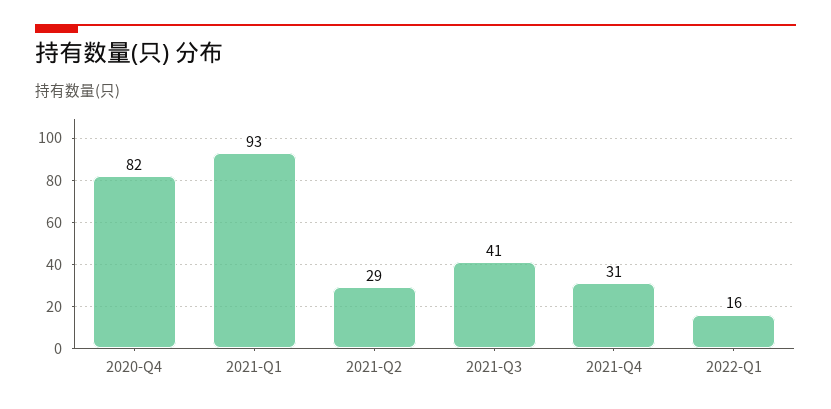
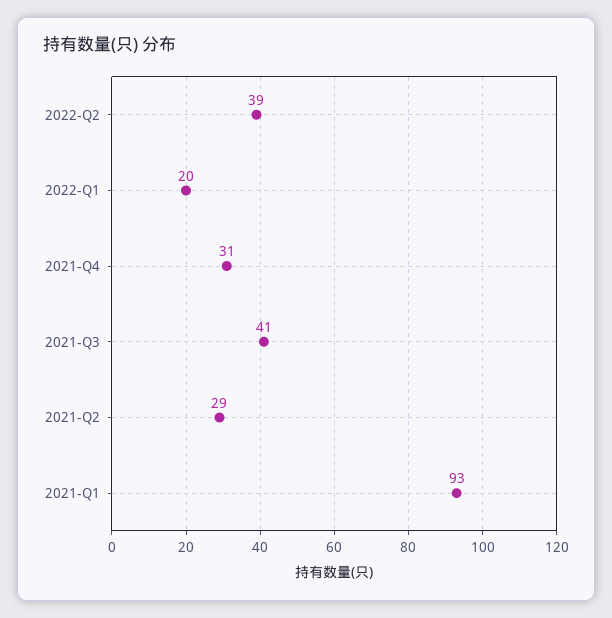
2020-Q4: 82 -> none
2022-Q1: 16 -> 20
2022-Q2: none -> 39

